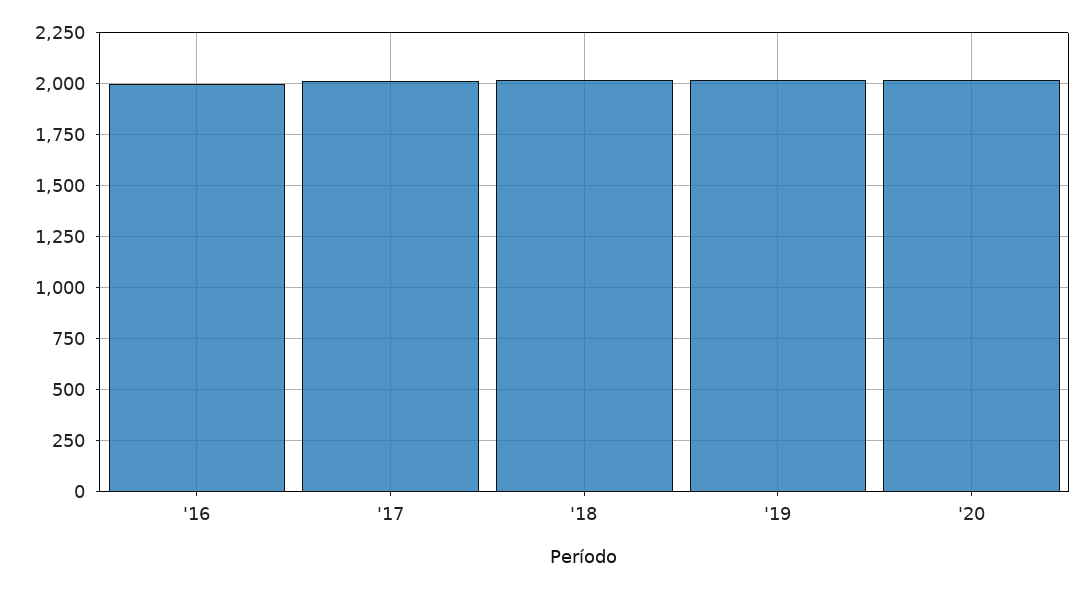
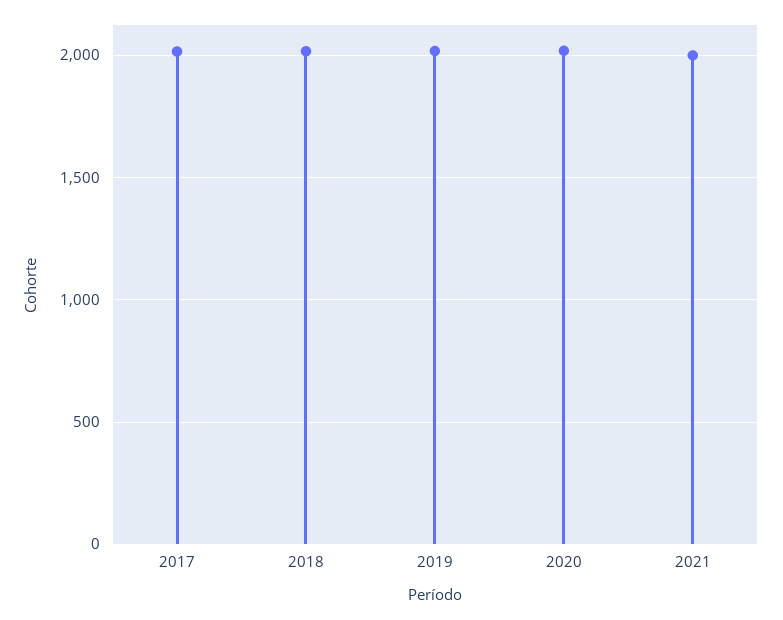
'16: 2000 -> none
2021: none -> 2000

